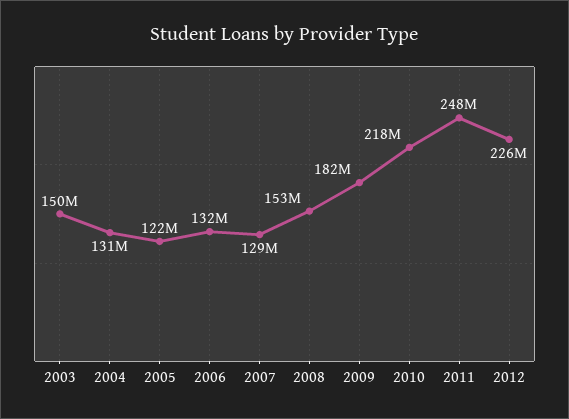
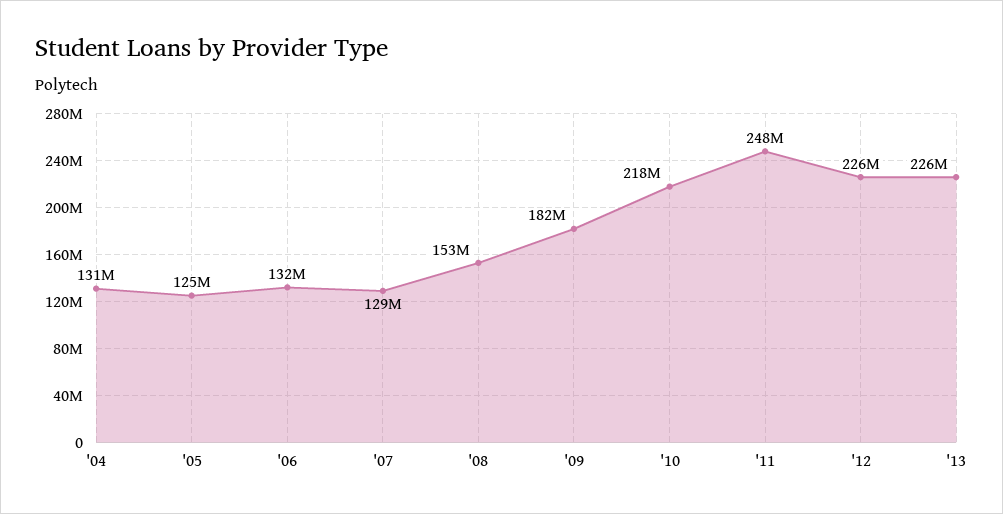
2003: 150000000 -> none
2005: 122000000 -> 125000000
'13: none -> 226000000

